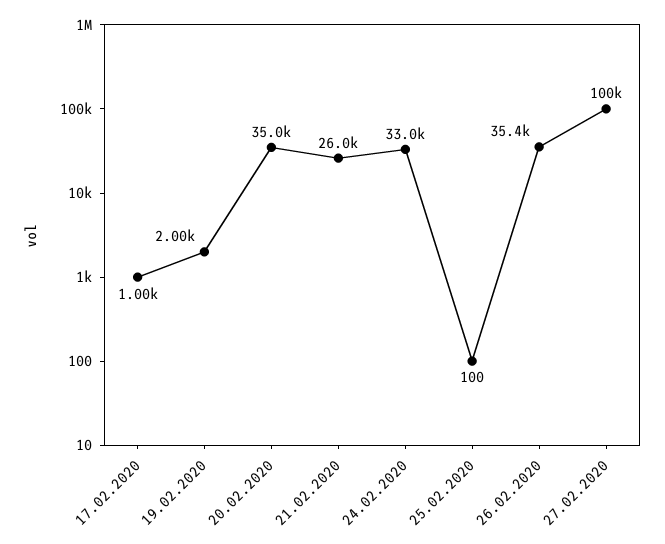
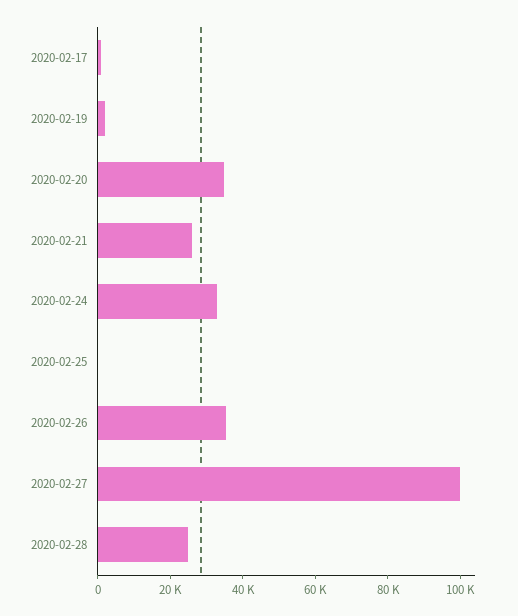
2020-02-28: none -> 25000

